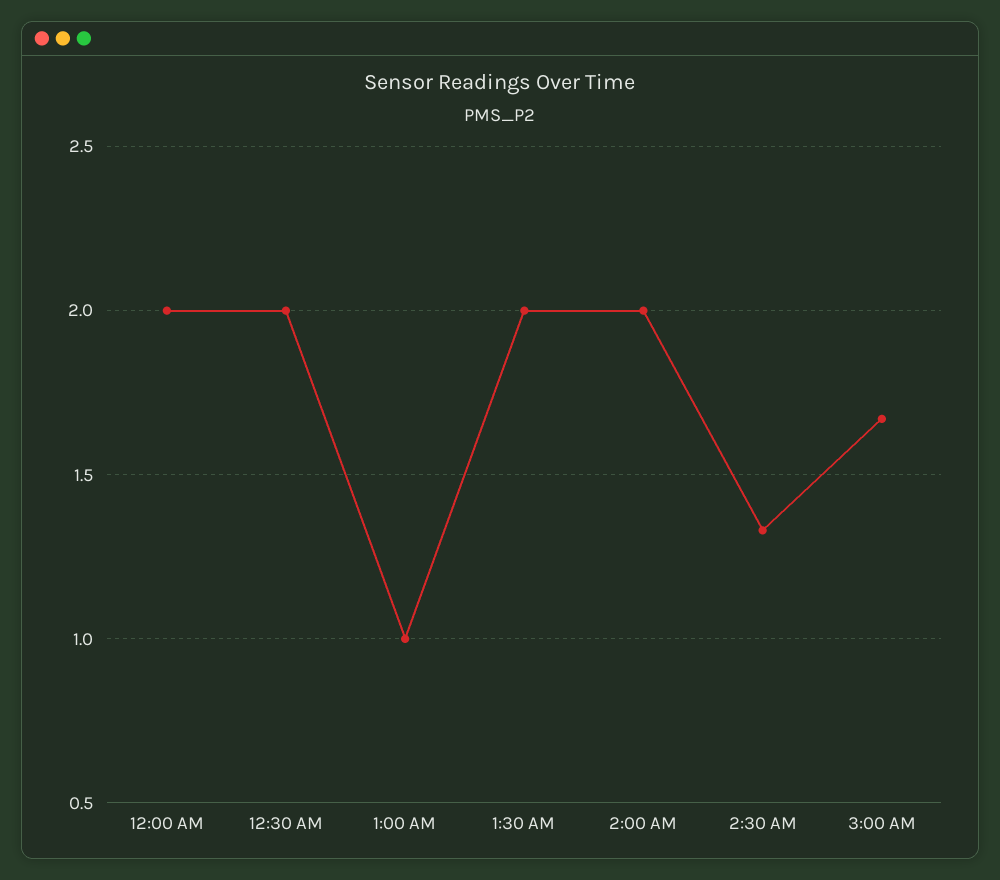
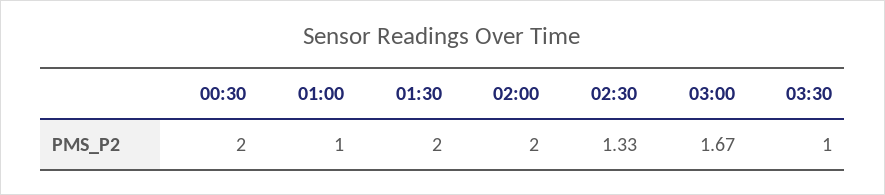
12:00 AM: 2 -> none
03:30: none -> 1

